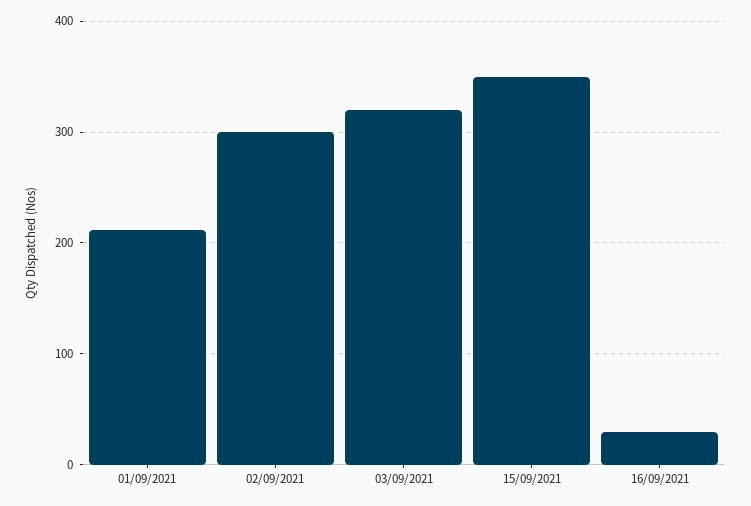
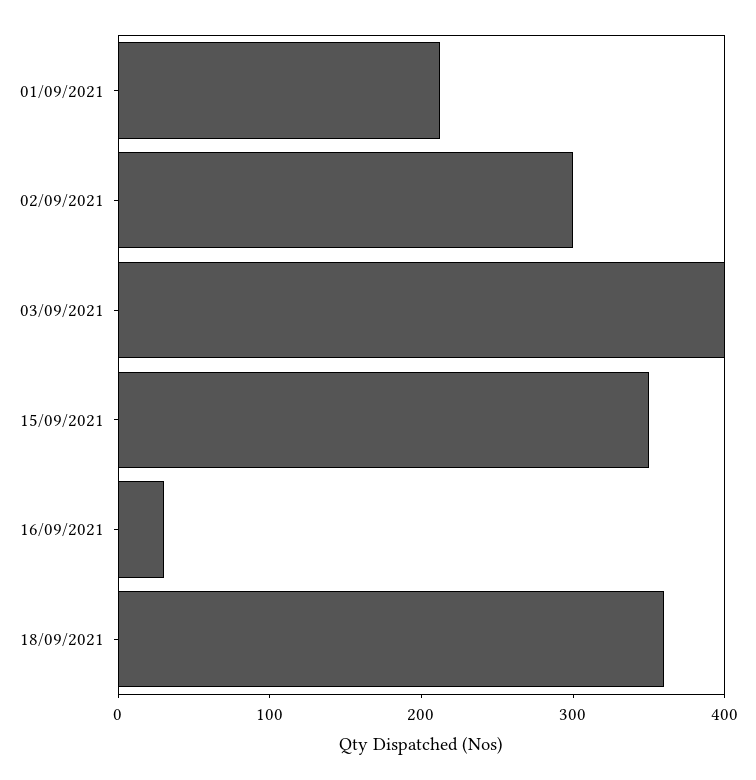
03/09/2021: 320 -> 400
18/09/2021: none -> 360

